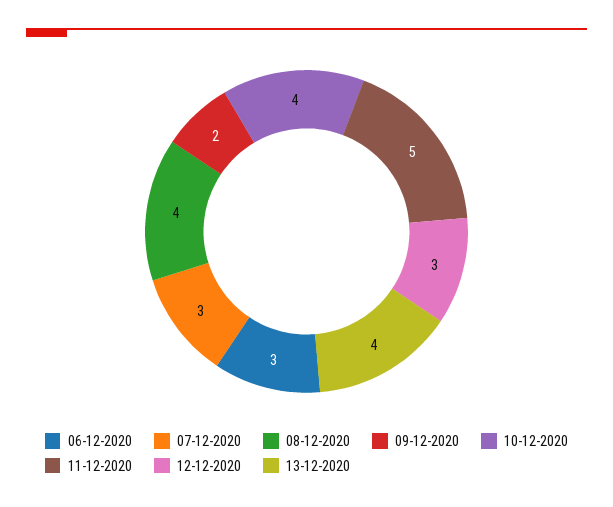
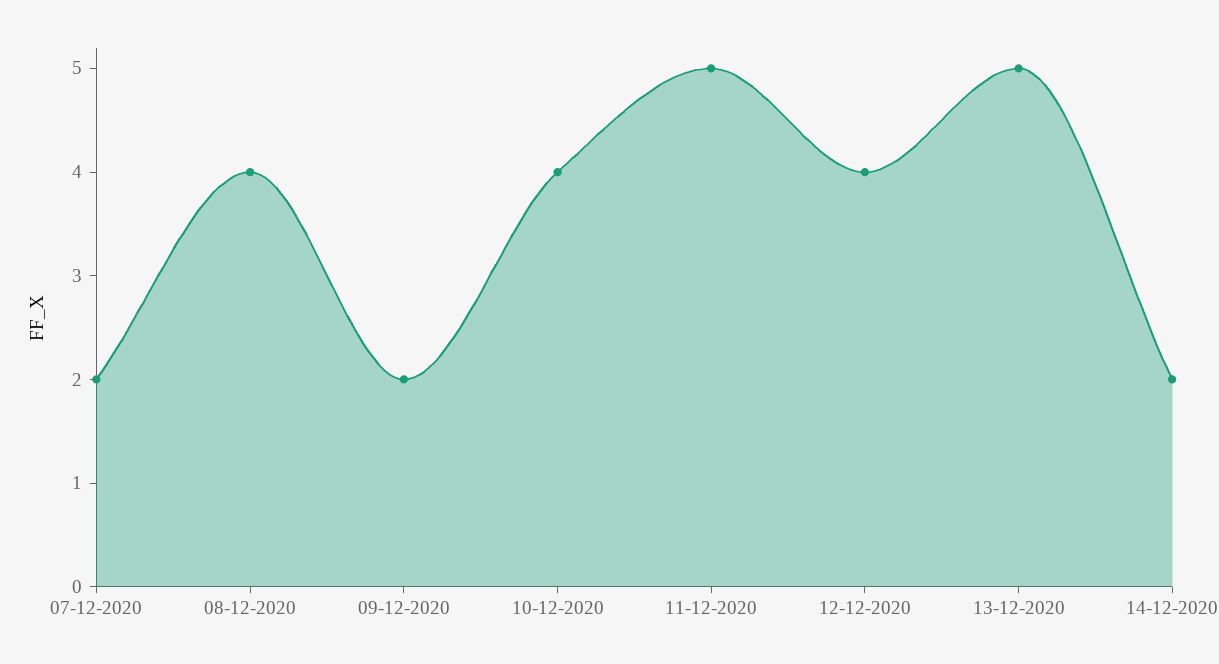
06-12-2020: 3 -> none
07-12-2020: 3 -> 2
12-12-2020: 3 -> 4
13-12-2020: 4 -> 5
14-12-2020: none -> 2

